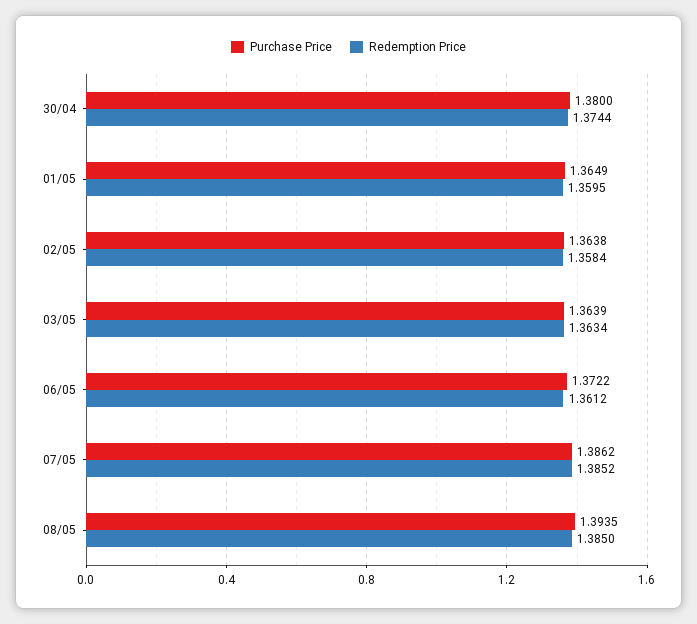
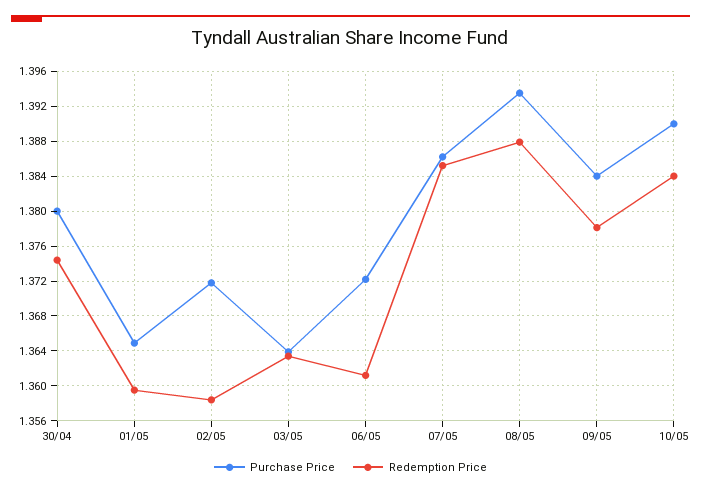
Purchase Price, 02/05: 1.3638 -> 1.372
Redemption Price, 08/05: 1.385 -> 1.388
Purchase Price, 09/05: none -> 1.384
Redemption Price, 09/05: none -> 1.378
Purchase Price, 10/05: none -> 1.39
Redemption Price, 10/05: none -> 1.384

